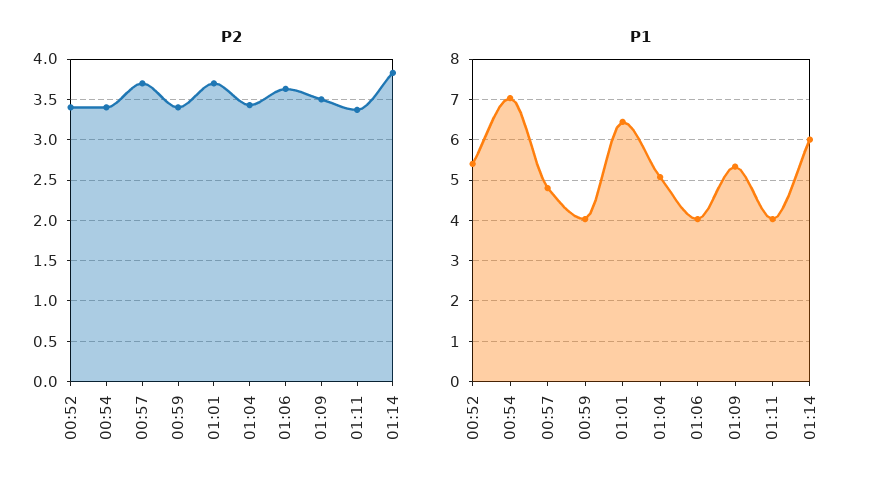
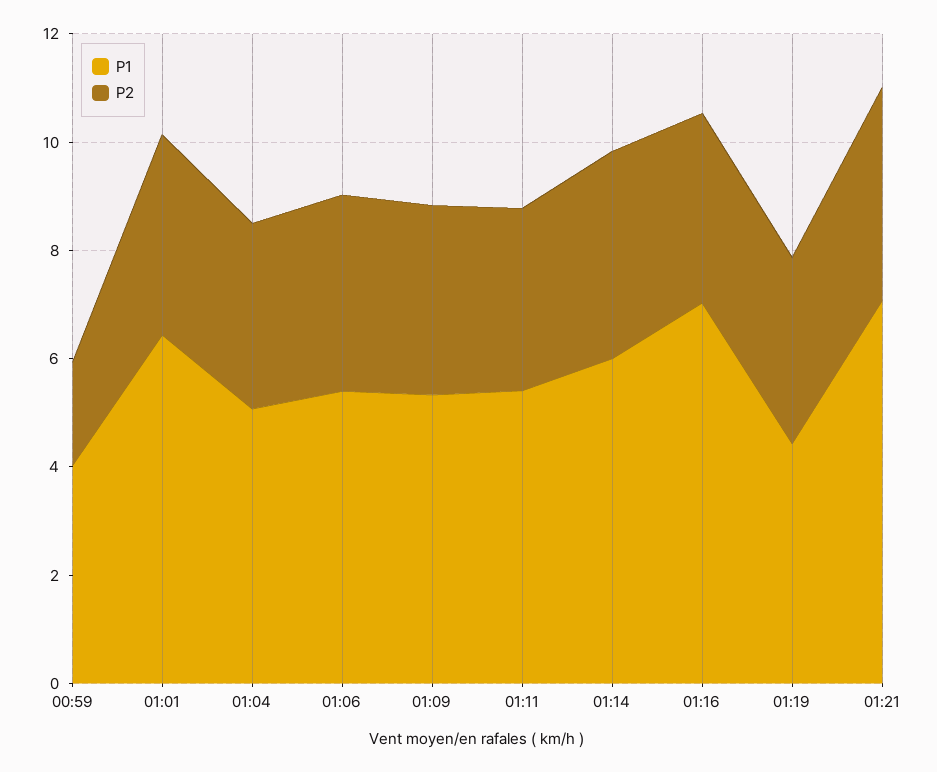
P2, 00:52: 3.4 -> none
P2, 00:54: 3.4 -> none
P2, 00:57: 3.7 -> none
P2, 00:59: 3.4 -> 2
P1, 00:52: 5.4 -> none
P1, 00:54: 7 -> none
P1, 00:57: 4.8 -> none
P1, 01:06: 4 -> 5.5
P1, 01:11: 4 -> 5.5
P1, 01:16: none -> 7
P2, 01:16: none -> 3.5
P1, 01:19: none -> 4.5
P2, 01:19: none -> 3.5
P1, 01:21: none -> 7
P2, 01:21: none -> 4

